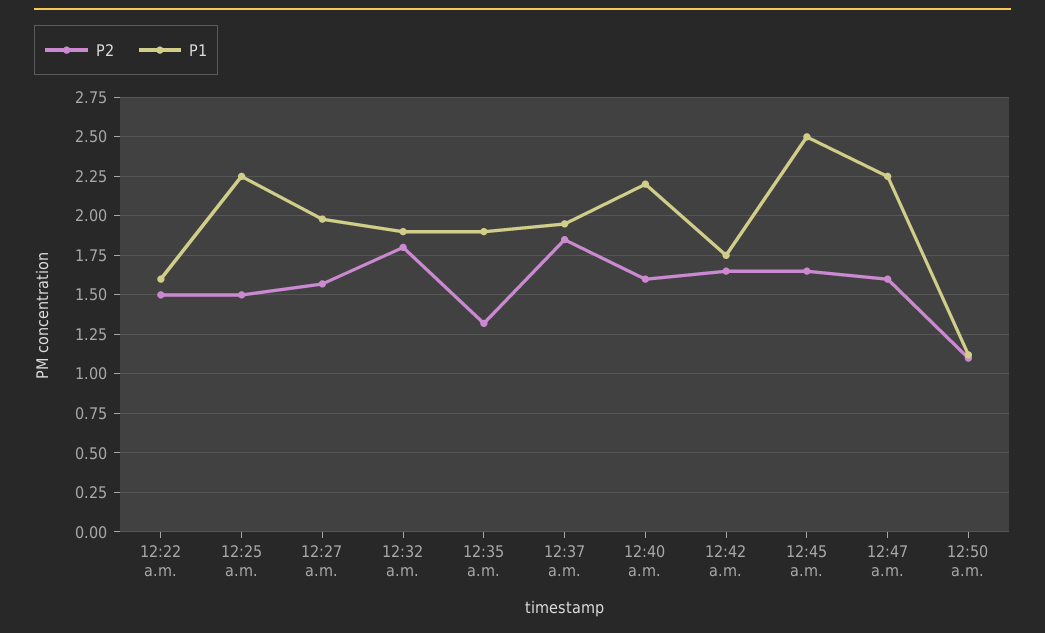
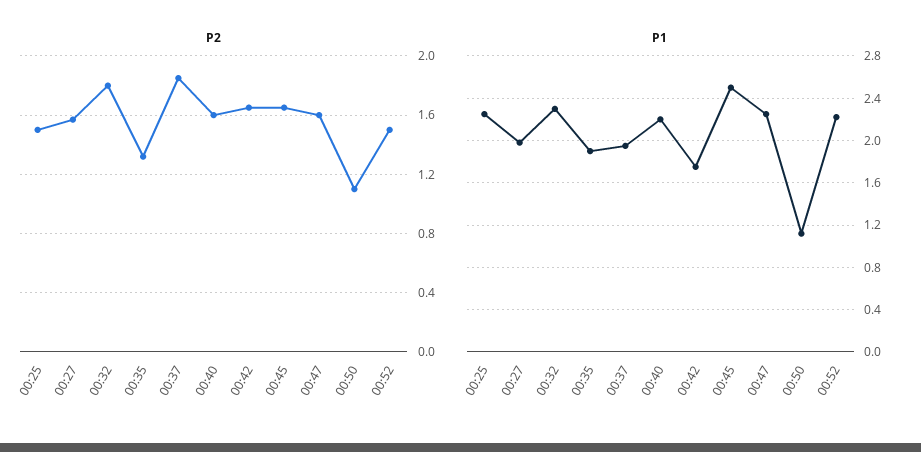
P2, 12:22 a.m.: 1.5 -> none
P1, 12:22 a.m.: 1.6 -> none
P1, 12:32 a.m.: 1.9 -> 2.3
P2, 00:52: none -> 1.5
P1, 00:52: none -> 2.2

